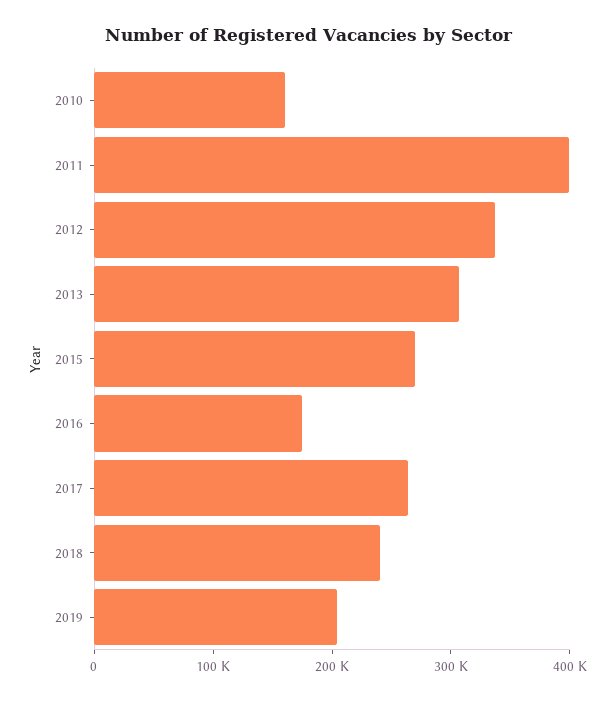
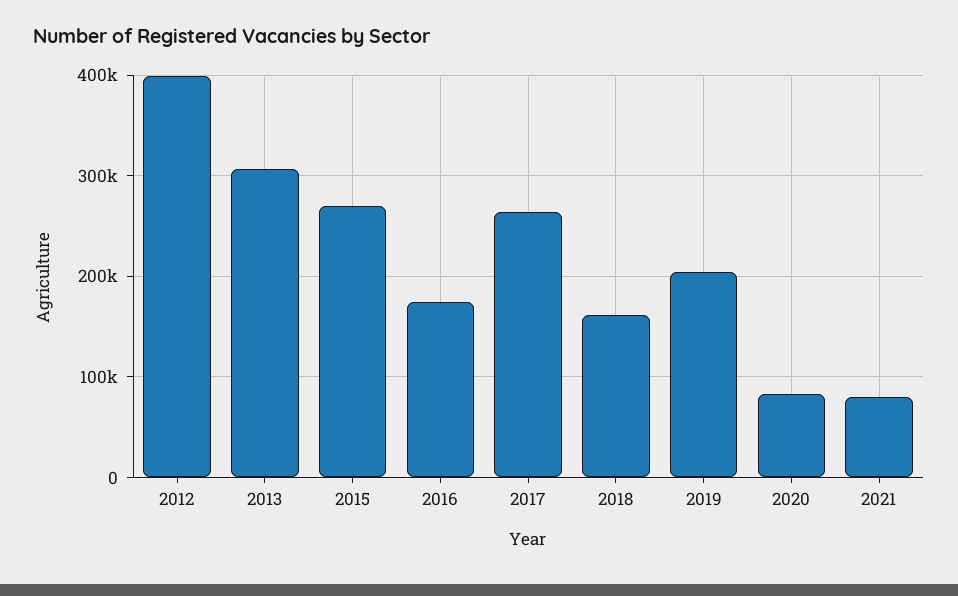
2010: 160000 -> none
2011: 400000 -> none
2012: 340000 -> 400000
2018: 240000 -> 160000
2020: none -> 80000
2021: none -> 80000

